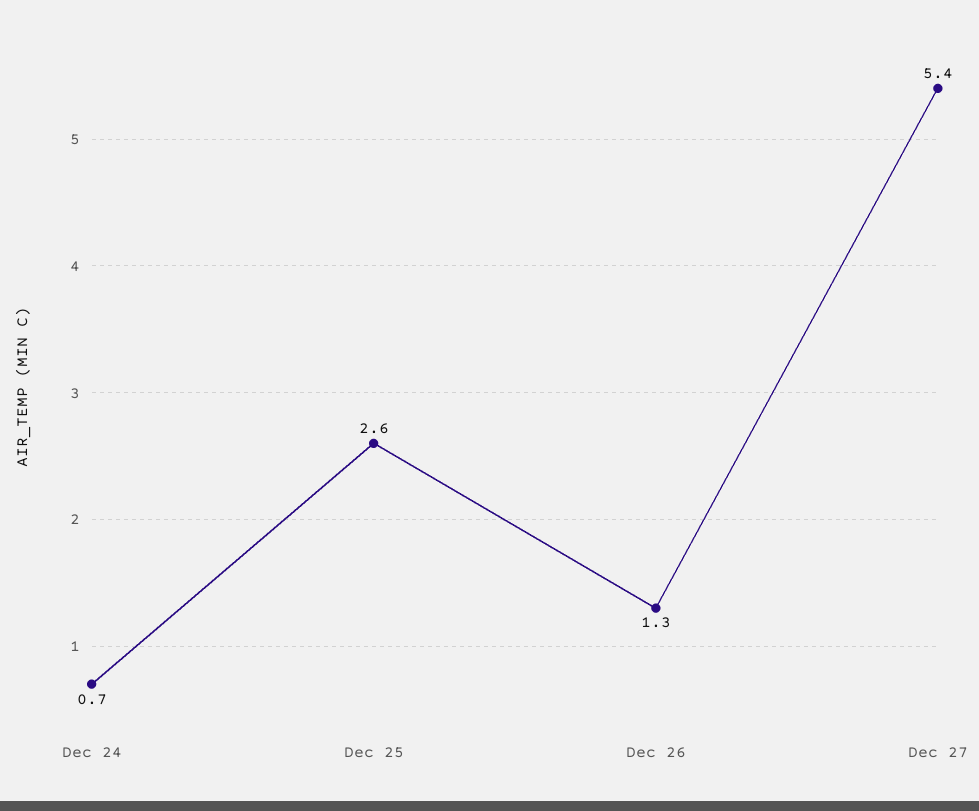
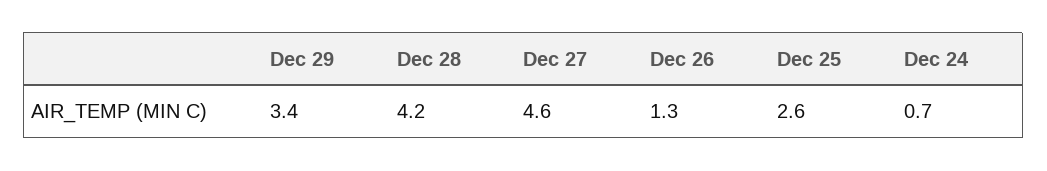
Dec 27: 5.4 -> 4.6
Dec 29: none -> 3.4
Dec 28: none -> 4.2

